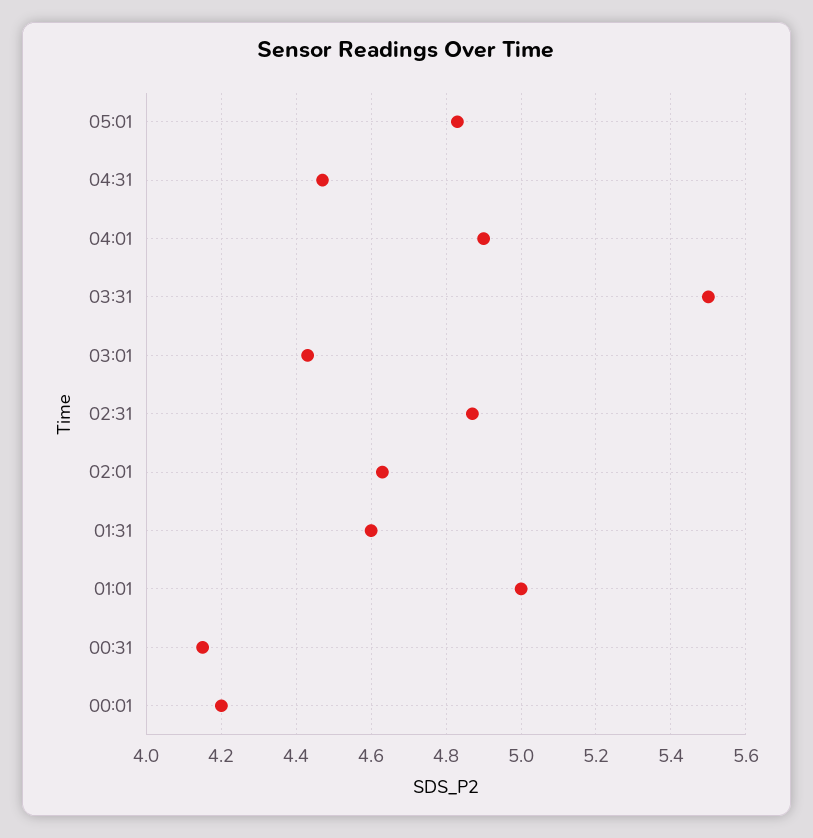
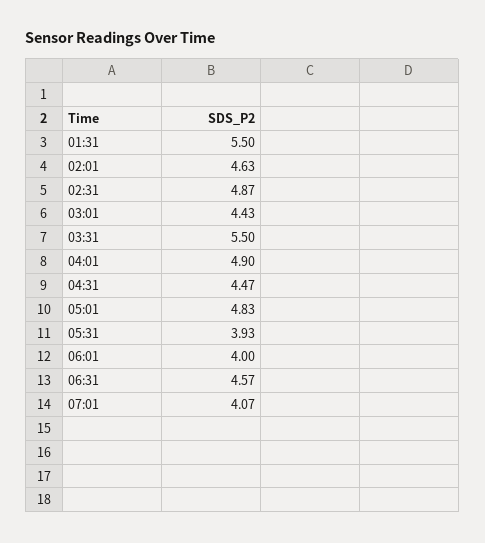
01:31: 4.6 -> 5.5
01:01: 5 -> none
00:31: 4.15 -> none
00:01: 4.2 -> none
05:31: none -> 3.93
06:01: none -> 4
06:31: none -> 4.57
07:01: none -> 4.07

